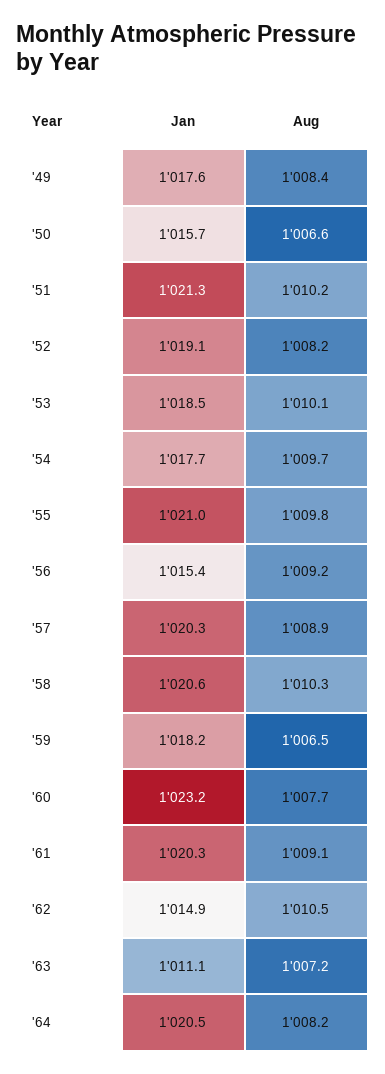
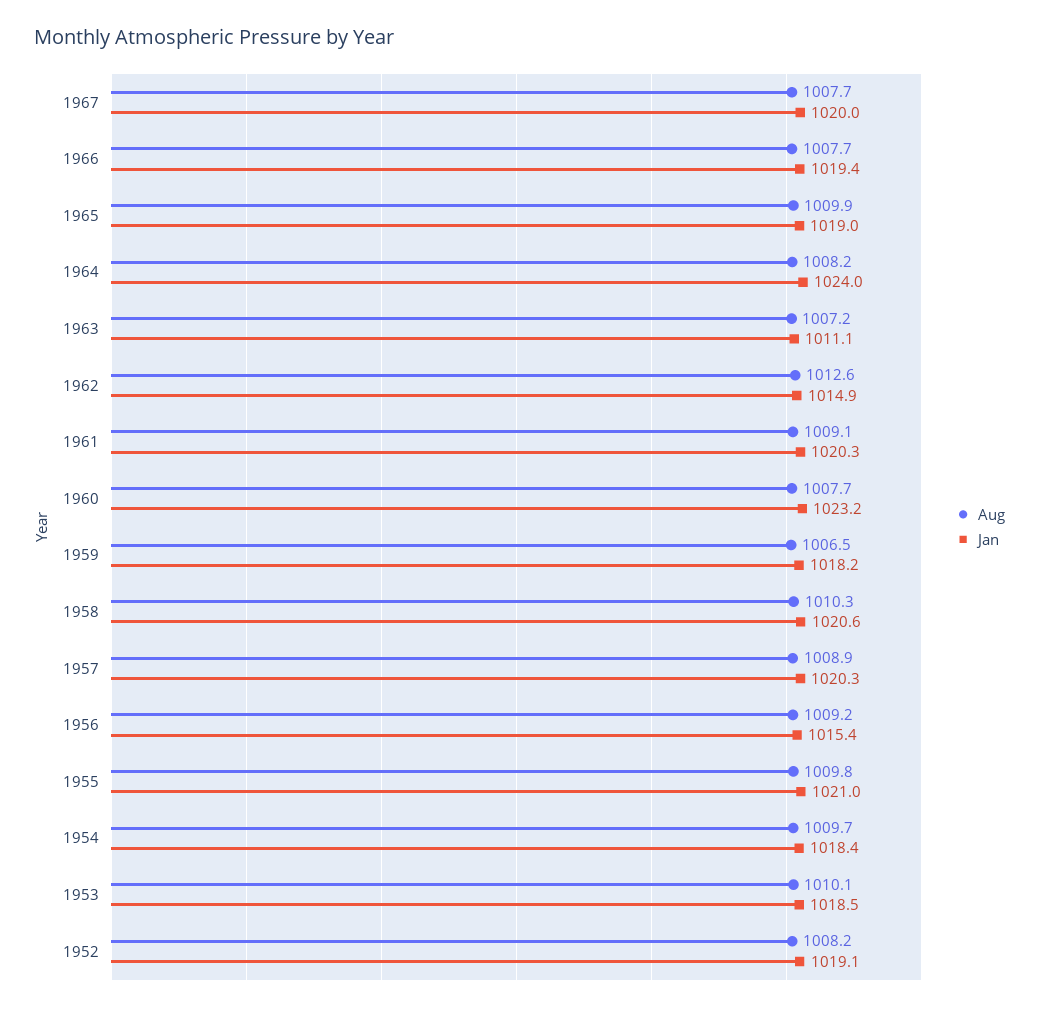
Jan, '49: 1017.6 -> none
Aug, '49: 1008.4 -> none
Jan, '50: 1015.7 -> none
Aug, '50: 1006.6 -> none
Jan, '51: 1021.3 -> none
Aug, '51: 1010.2 -> none
Jan, '54: 1017.7 -> 1018.4
Aug, '62: 1010.5 -> 1012.6
Jan, '64: 1020.5 -> 1024
Aug, 1967: none -> 1007.7
Jan, 1967: none -> 1020
Aug, 1966: none -> 1007.7
Jan, 1966: none -> 1019.4
Aug, 1965: none -> 1009.9
Jan, 1965: none -> 1019

